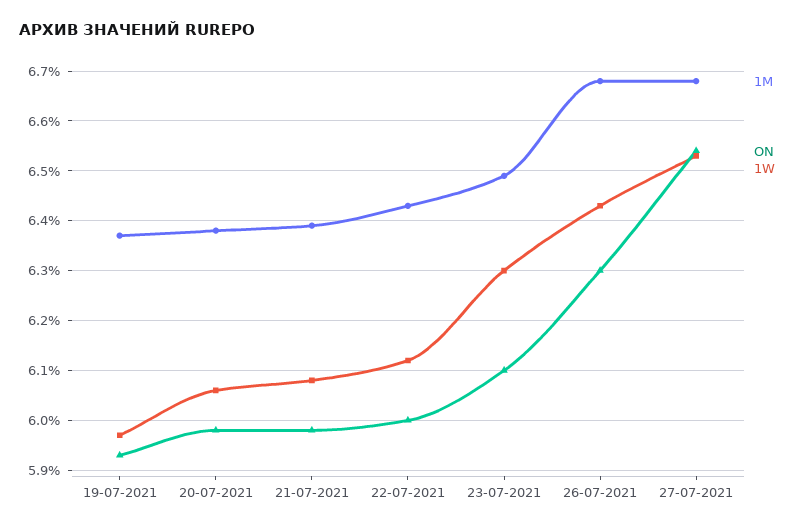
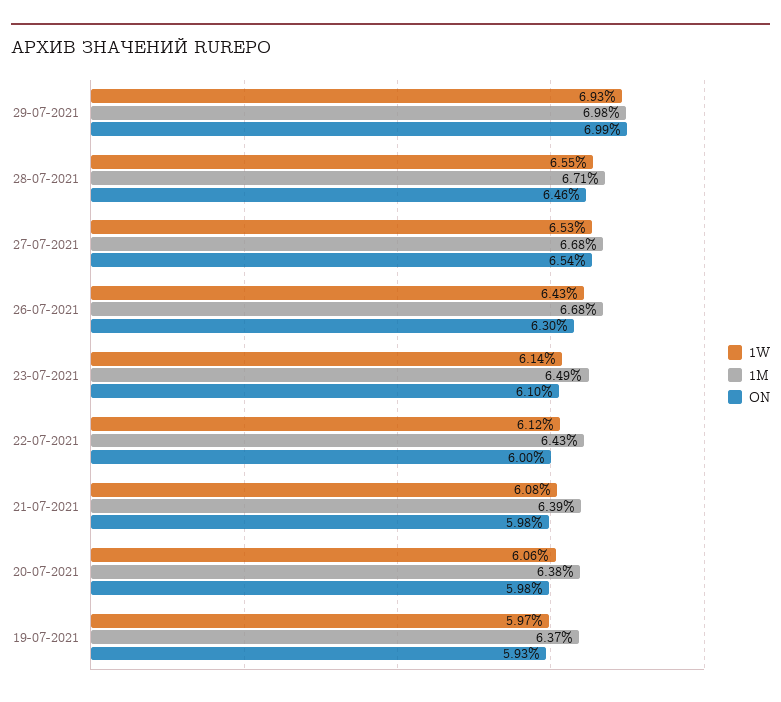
1W, 23-07-2021: 6.3 -> 6.14
1W, 29-07-2021: none -> 6.93
1M, 29-07-2021: none -> 6.98
ON, 29-07-2021: none -> 6.99
1W, 28-07-2021: none -> 6.55
1M, 28-07-2021: none -> 6.71
ON, 28-07-2021: none -> 6.46

